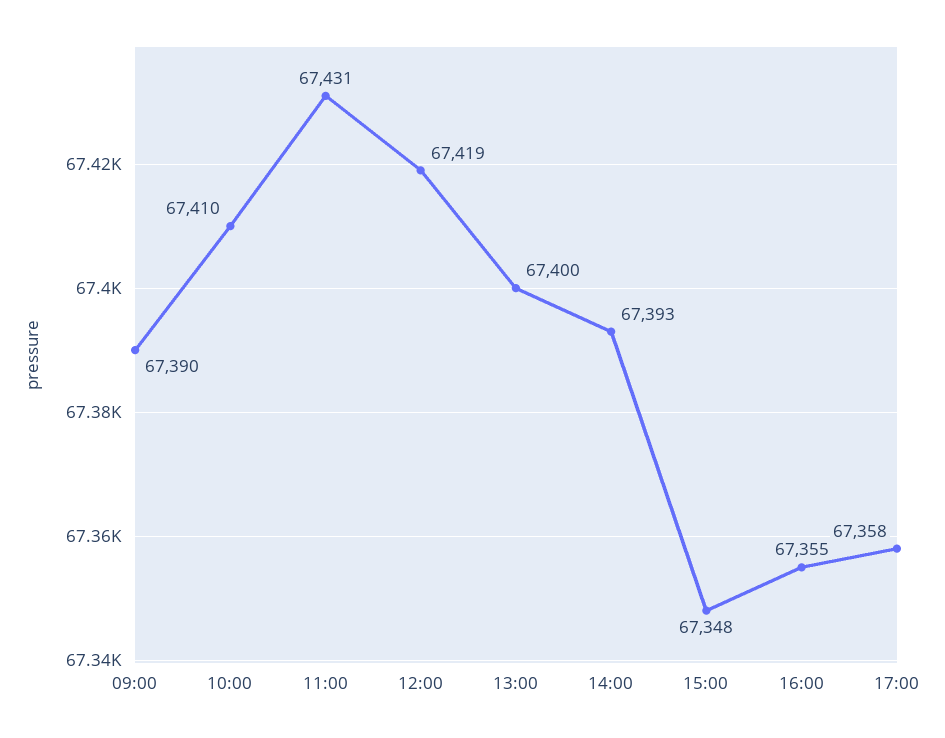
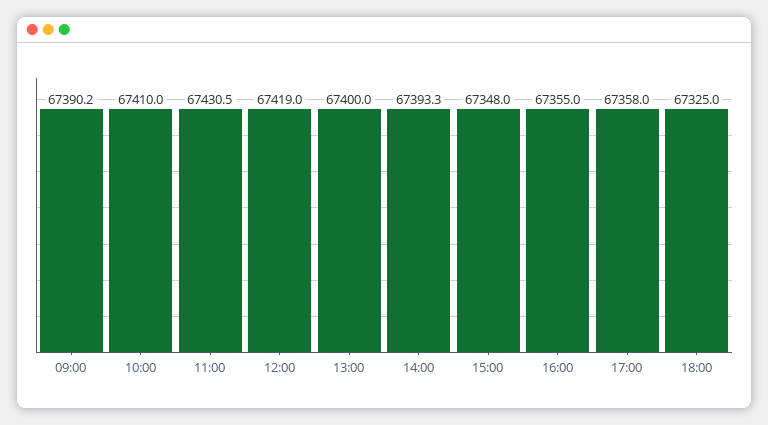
18:00: none -> 67325

